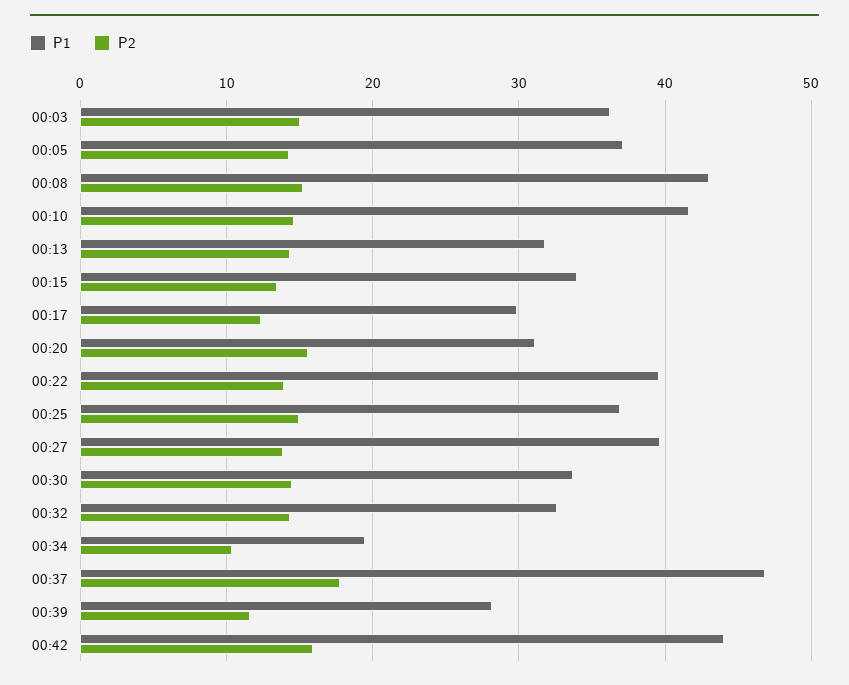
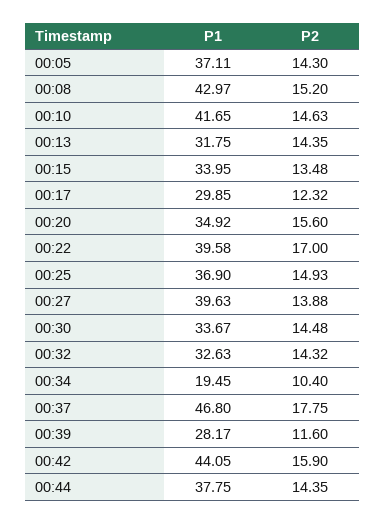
P1, 00:03: 36 -> none
P2, 00:03: 15 -> none
P1, 00:20: 31 -> 34.92
P2, 00:22: 14 -> 17
P1, 00:44: none -> 37.75
P2, 00:44: none -> 14.35

